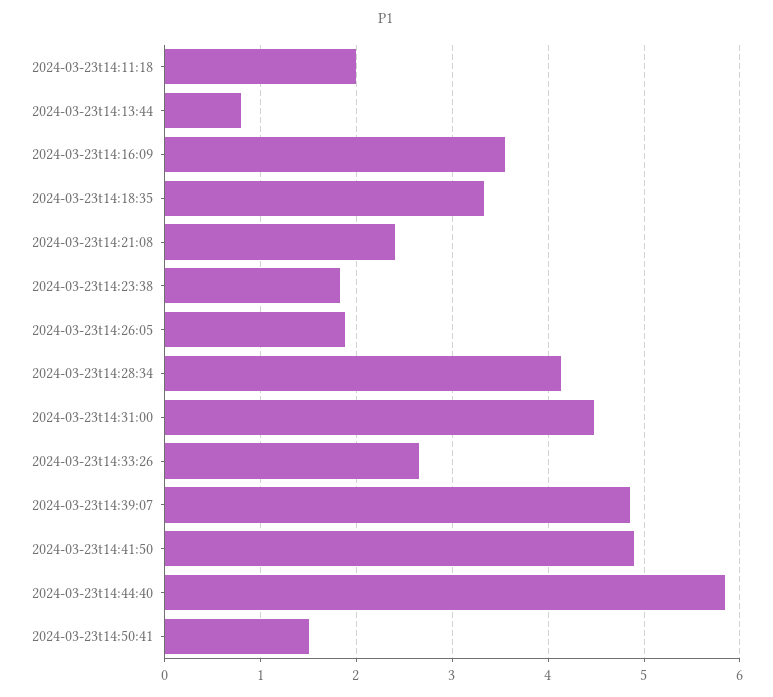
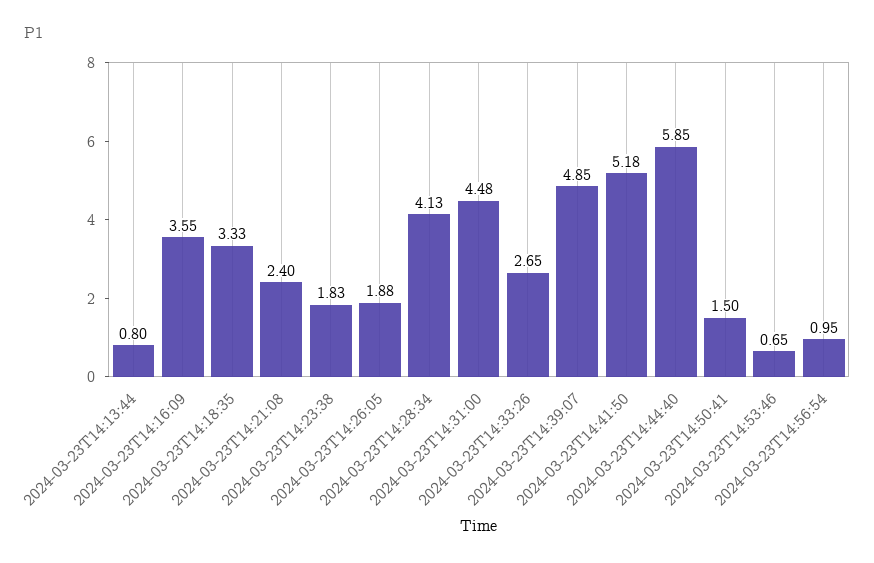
2024-03-23t14:11:18: 2 -> none
2024-03-23t14:41:50: 4.9 -> 5.18
2024-03-23T14:53:46: none -> 0.65
2024-03-23T14:56:54: none -> 0.95

